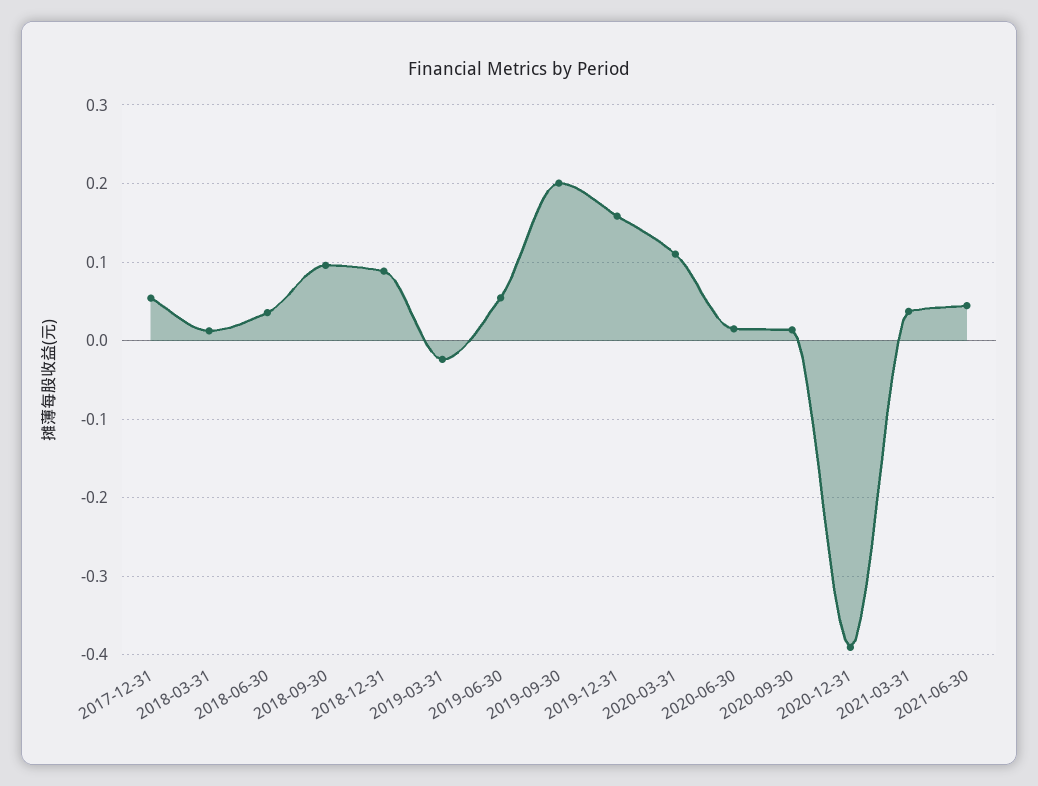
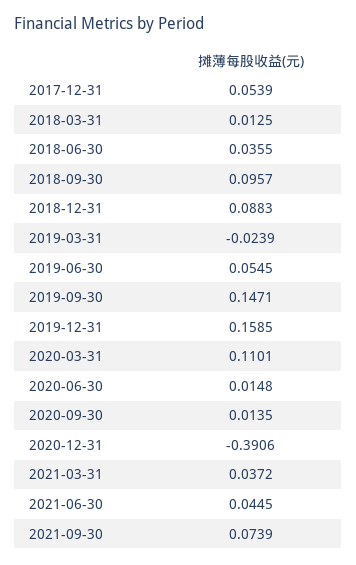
2019-09-30: 0.2 -> 0.1471
2021-09-30: none -> 0.0739

